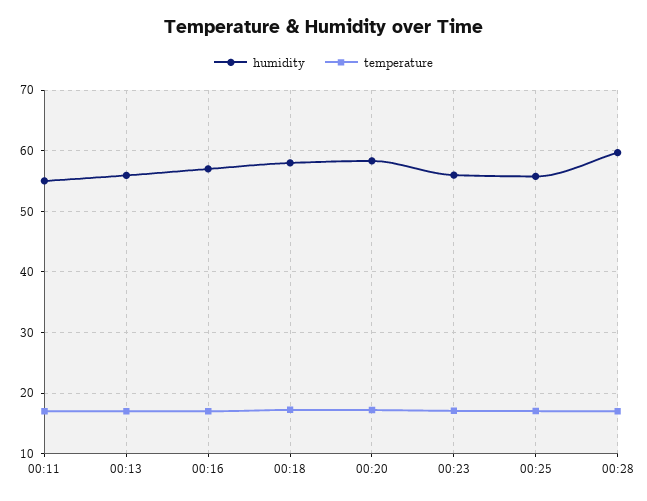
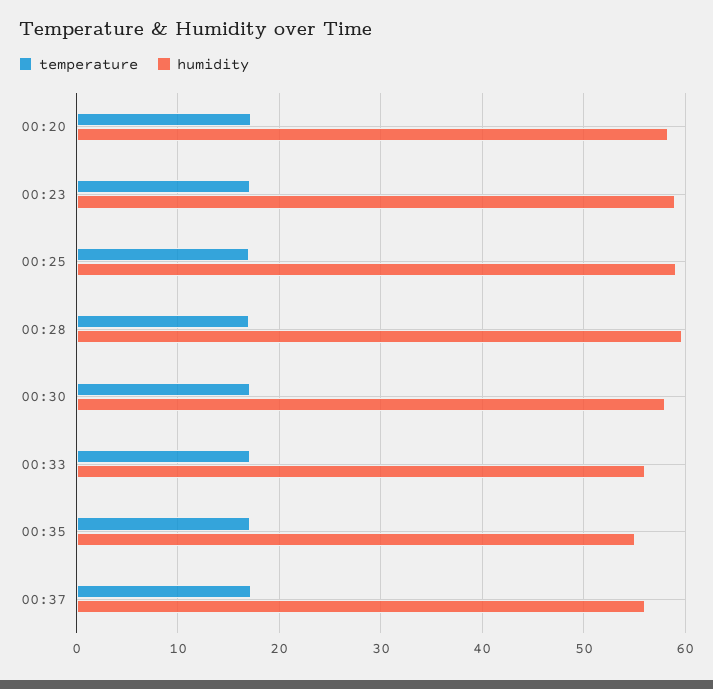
humidity, 00:11: 55 -> none
temperature, 00:11: 17 -> none
humidity, 00:13: 56 -> none
temperature, 00:13: 17 -> none
humidity, 00:16: 57 -> none
temperature, 00:16: 17 -> none
humidity, 00:18: 58 -> none
temperature, 00:18: 17 -> none
humidity, 00:23: 56 -> 59
humidity, 00:25: 56 -> 59
temperature, 00:30: none -> 17
humidity, 00:30: none -> 58
temperature, 00:33: none -> 17
humidity, 00:33: none -> 56
temperature, 00:35: none -> 17
humidity, 00:35: none -> 55
temperature, 00:37: none -> 17
humidity, 00:37: none -> 56

